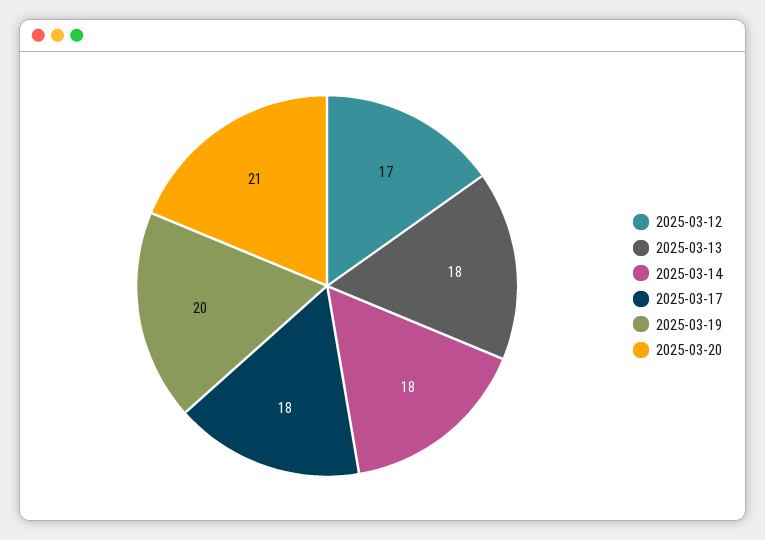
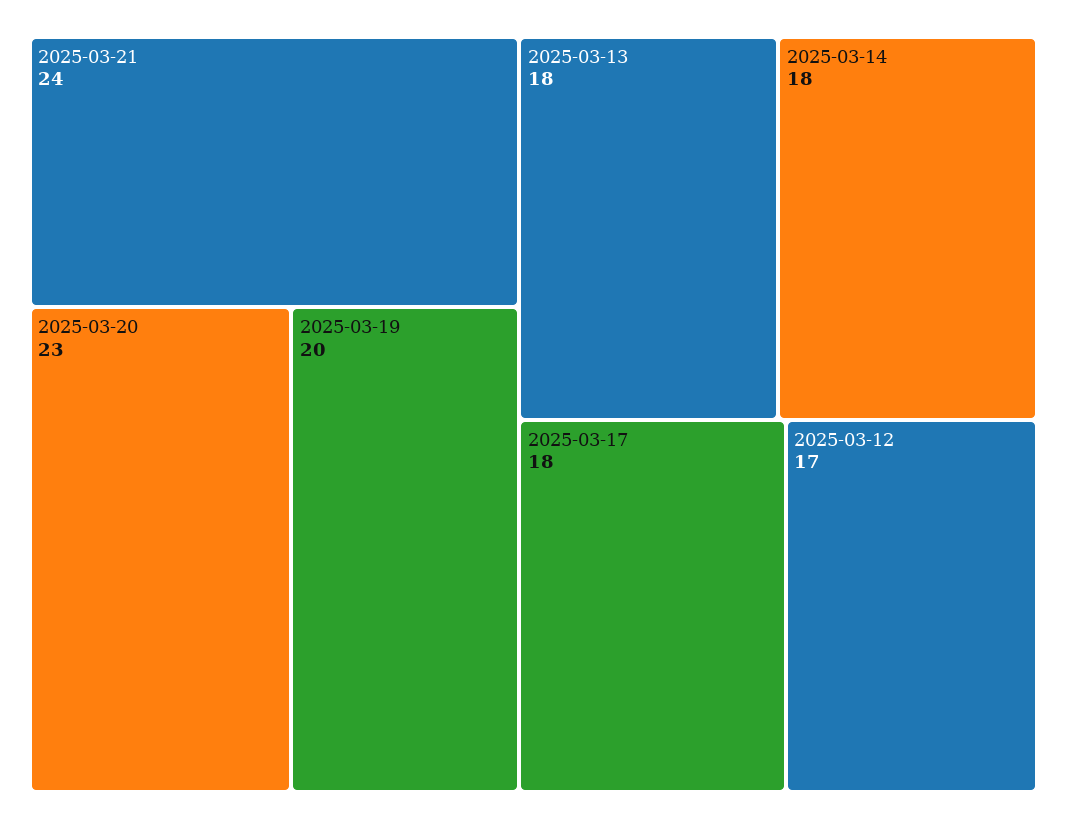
2025-03-20: 21 -> 23
2025-03-21: none -> 24

